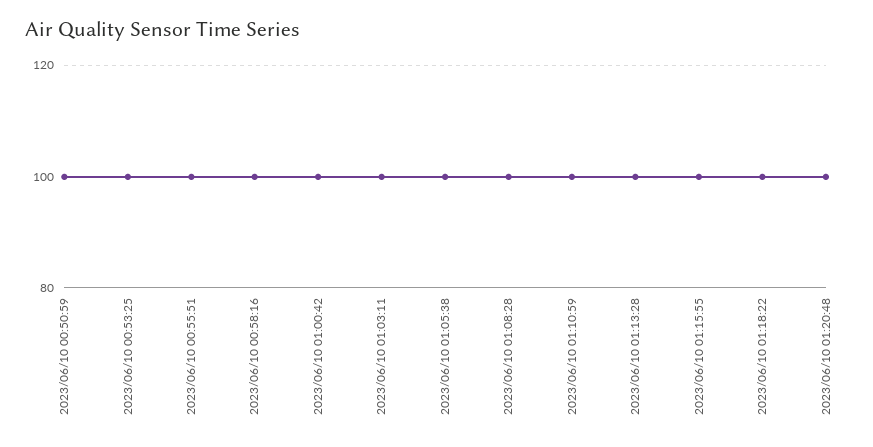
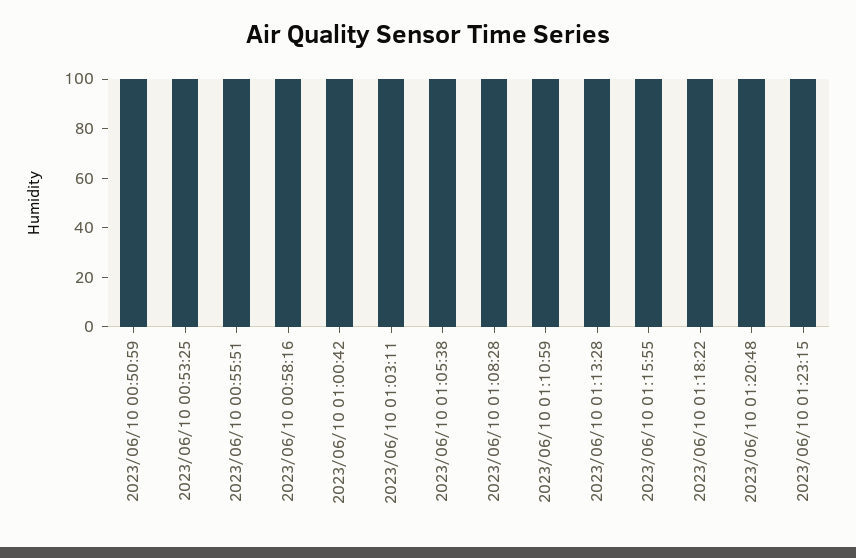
2023/06/10 01:23:15: none -> 100

